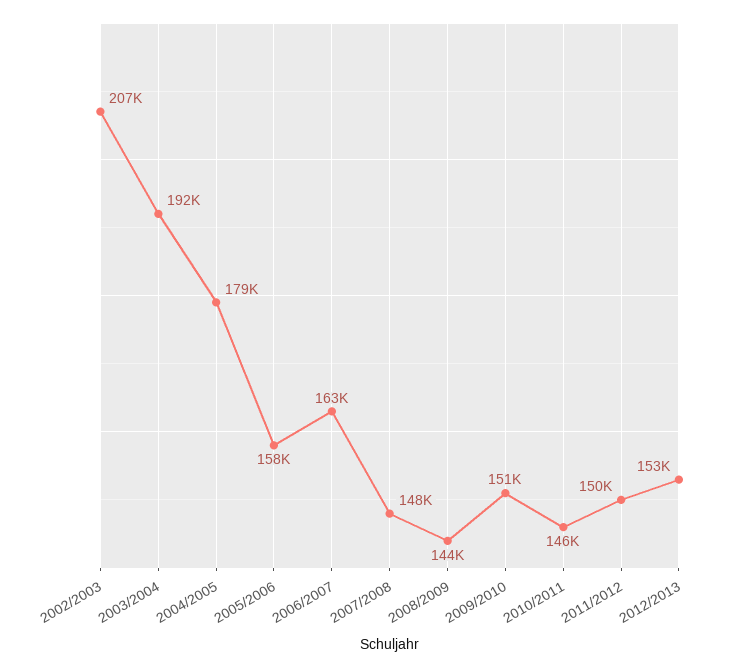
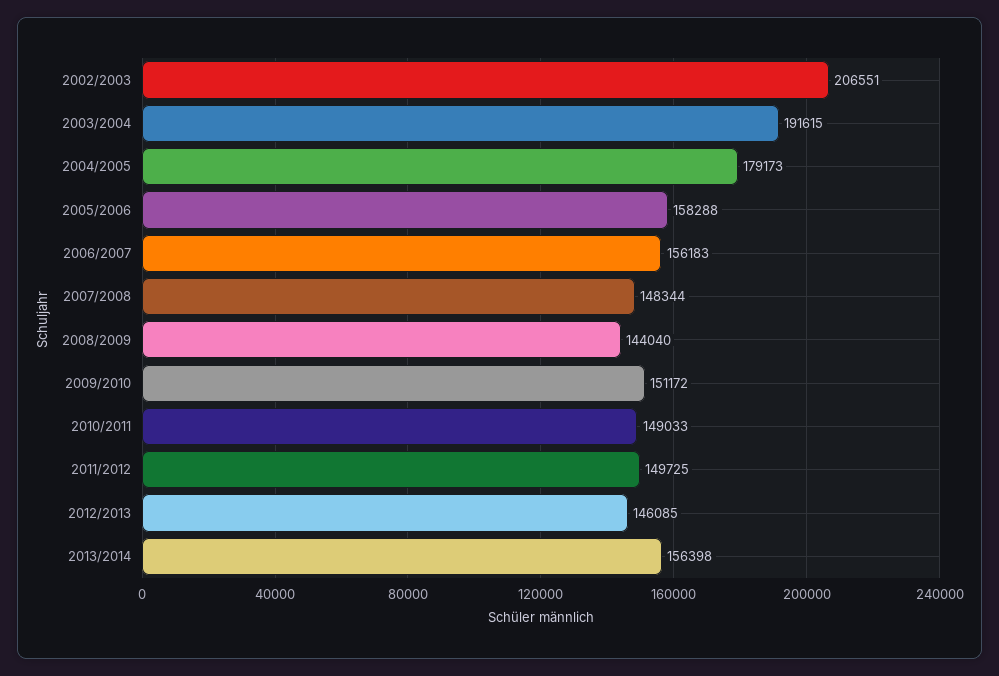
2006/2007: 163000 -> 156183
2010/2011: 146000 -> 149033
2012/2013: 153000 -> 146085
2013/2014: none -> 156398

